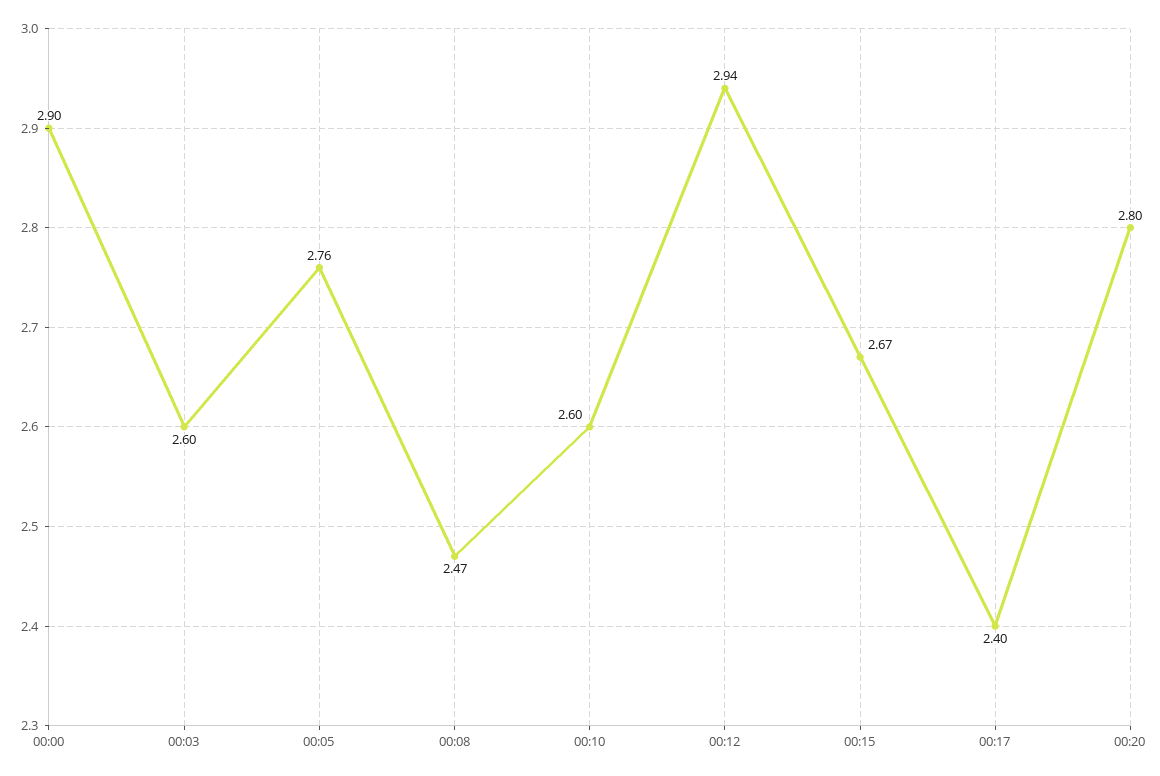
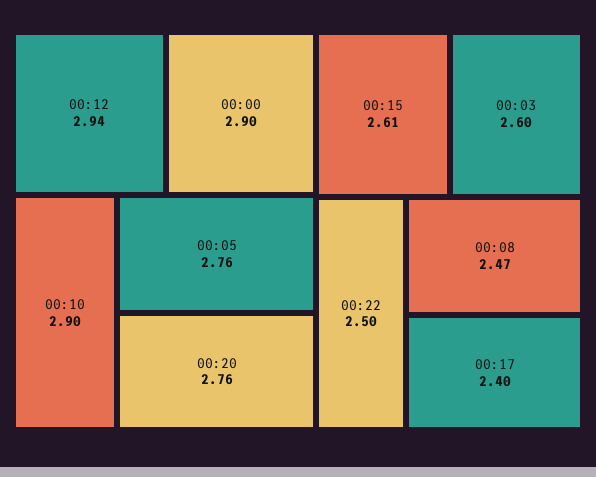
00:10: 2.6 -> 2.9
00:15: 2.67 -> 2.61
00:20: 2.8 -> 2.76
00:22: none -> 2.5

